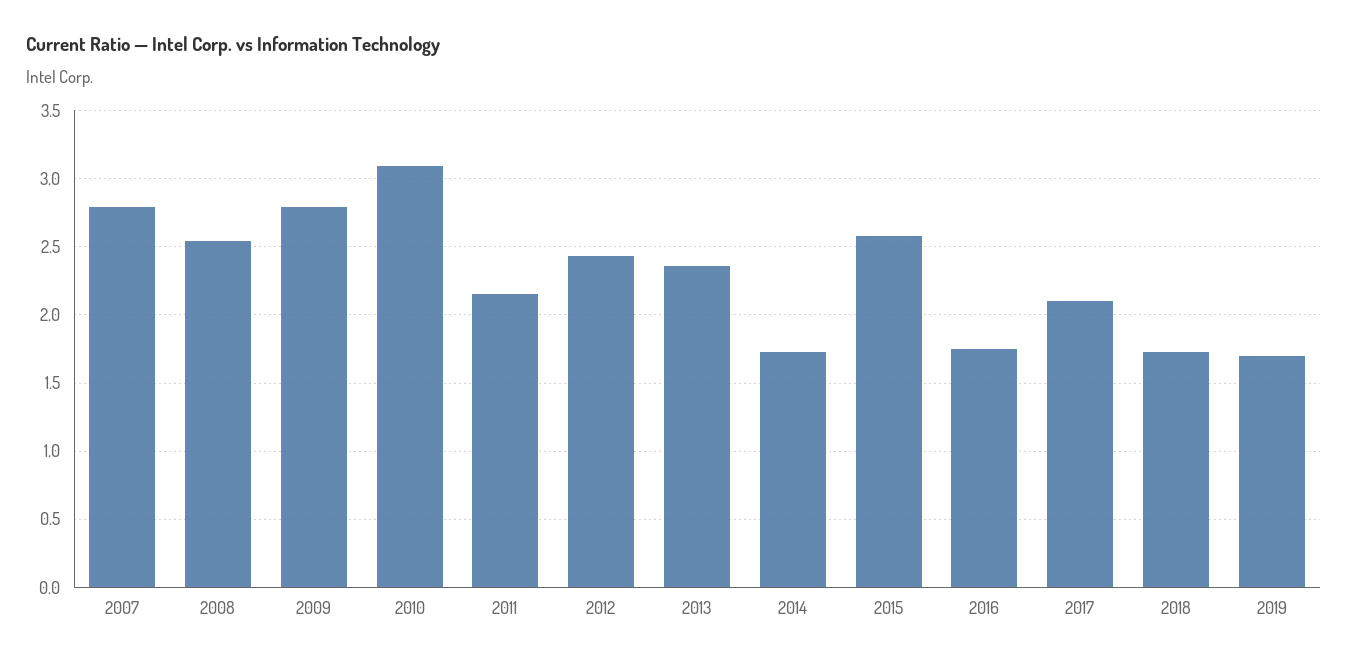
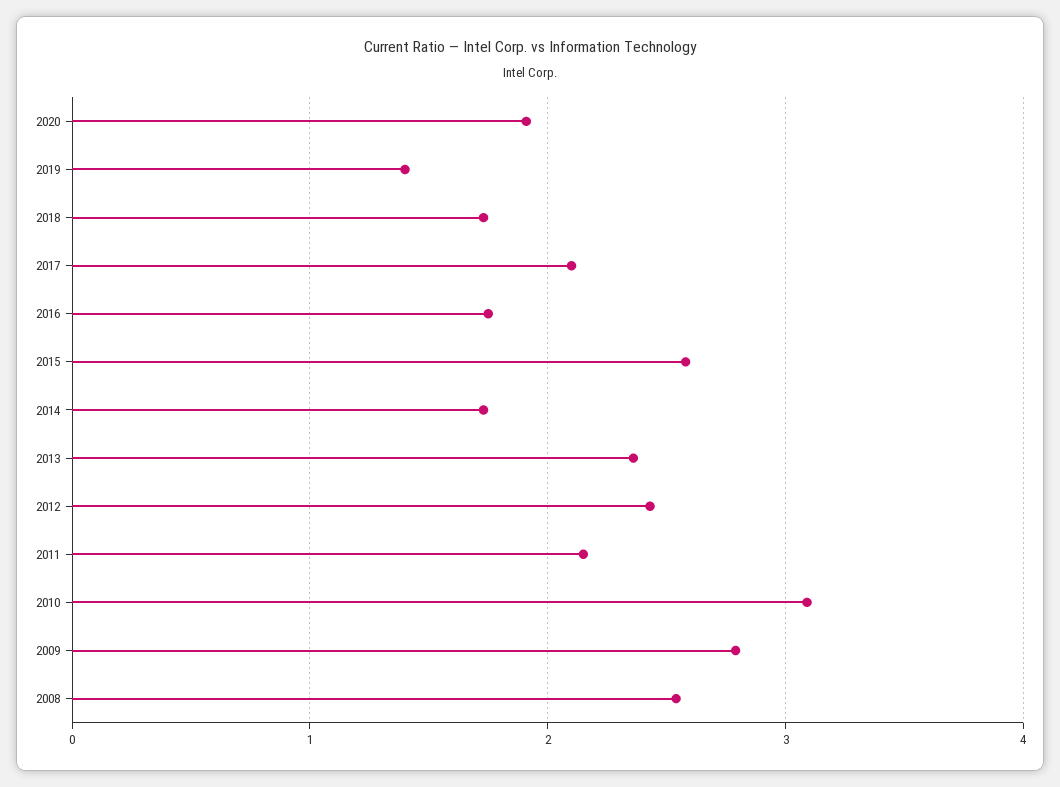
2007: 2.8 -> none
2019: 1.7 -> 1.4
2020: none -> 1.9

